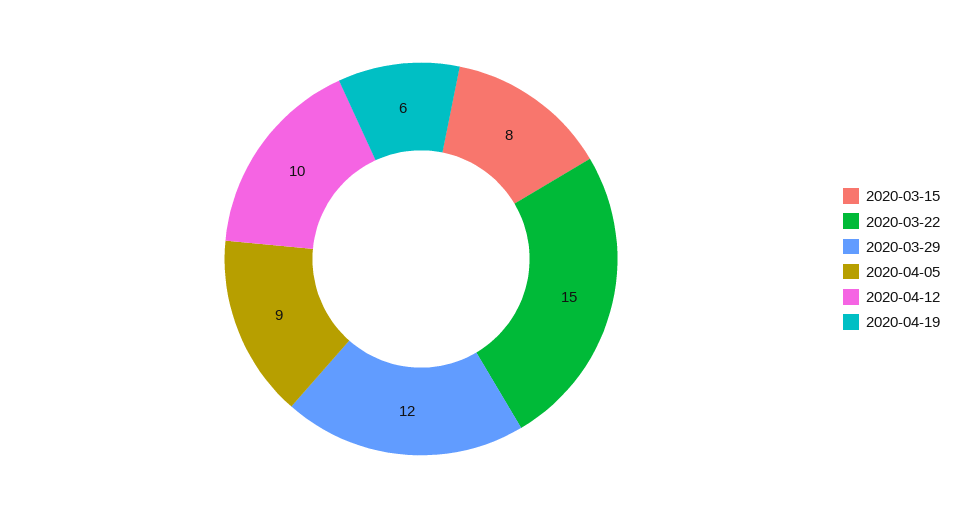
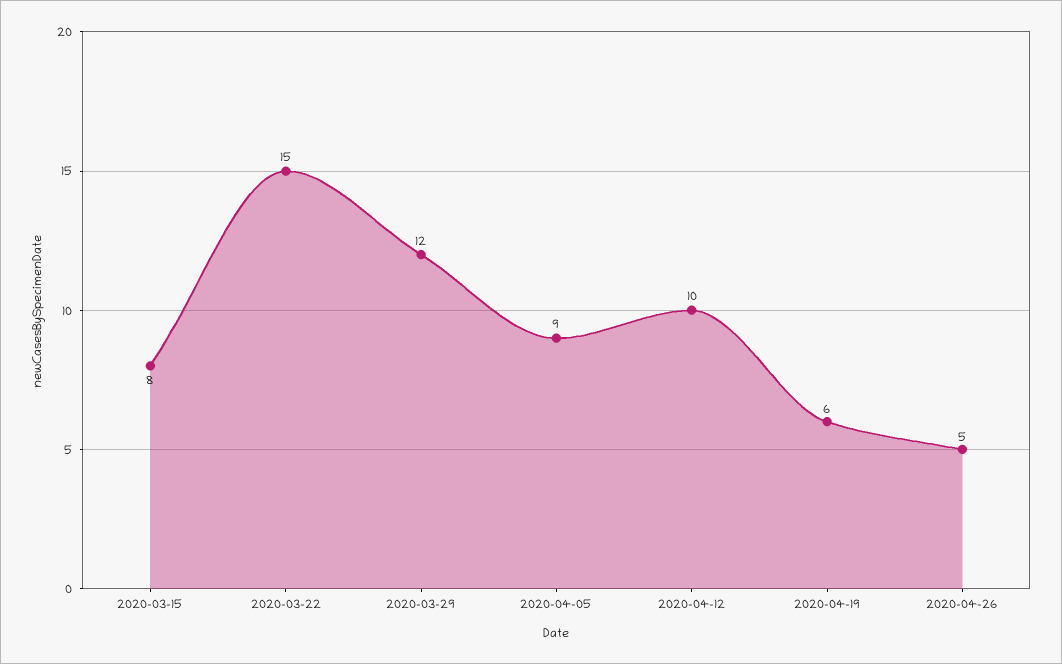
2020-04-26: none -> 5

